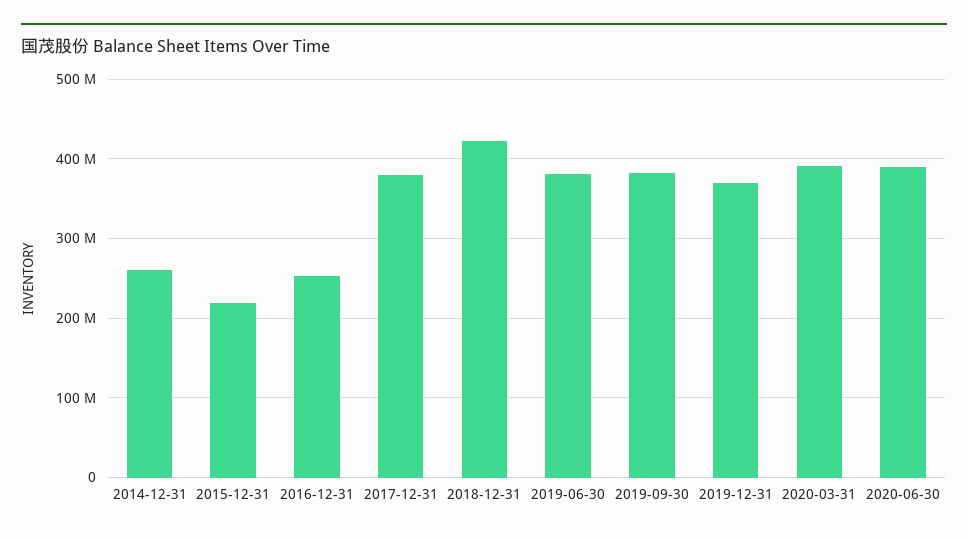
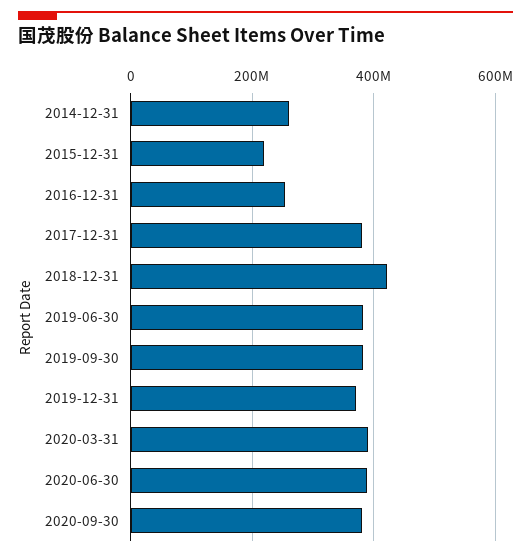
2020-09-30: none -> 380000000

